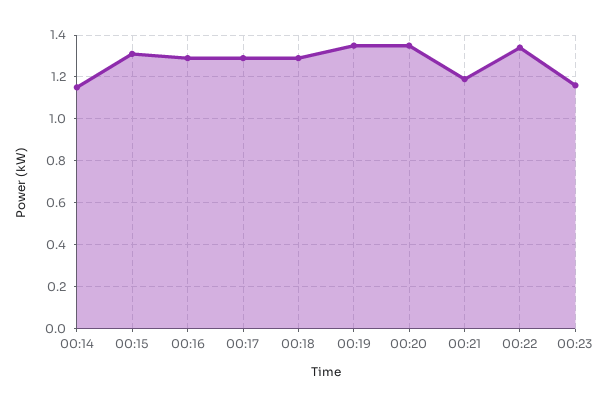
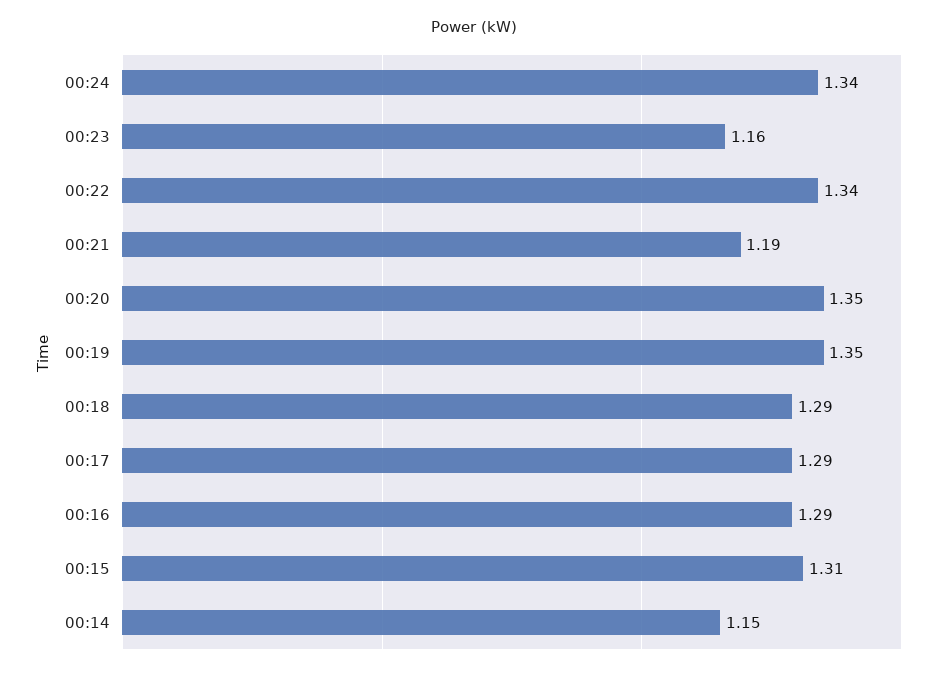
00:24: none -> 1.34

